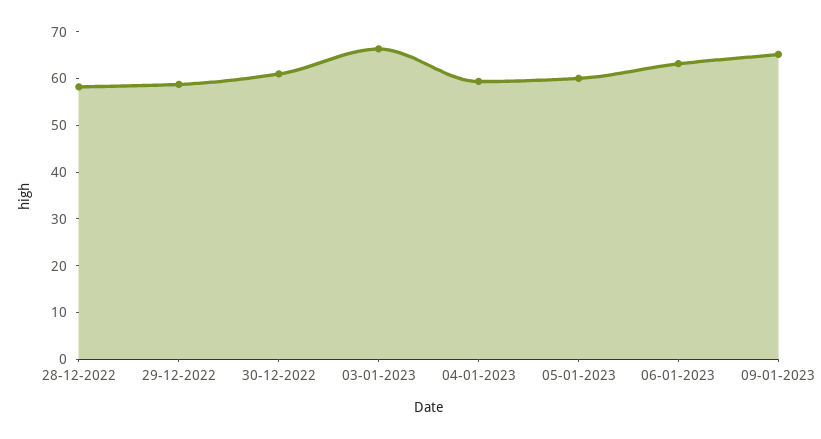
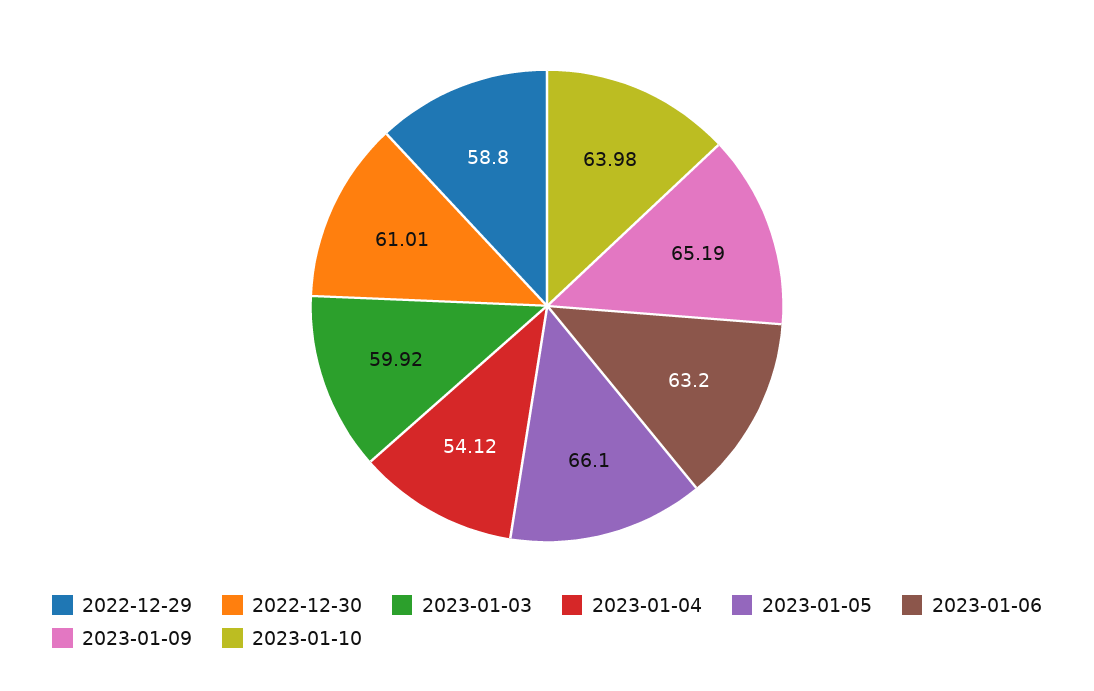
28-12-2022: 58 -> none
03-01-2023: 66 -> 59.92
04-01-2023: 60 -> 54.12
05-01-2023: 60 -> 66.1
2023-01-10: none -> 63.98

